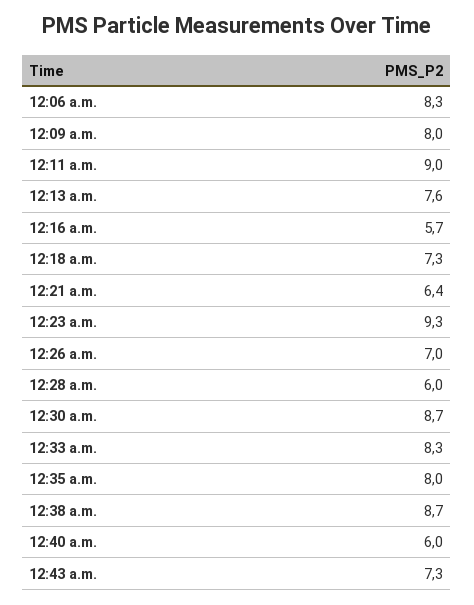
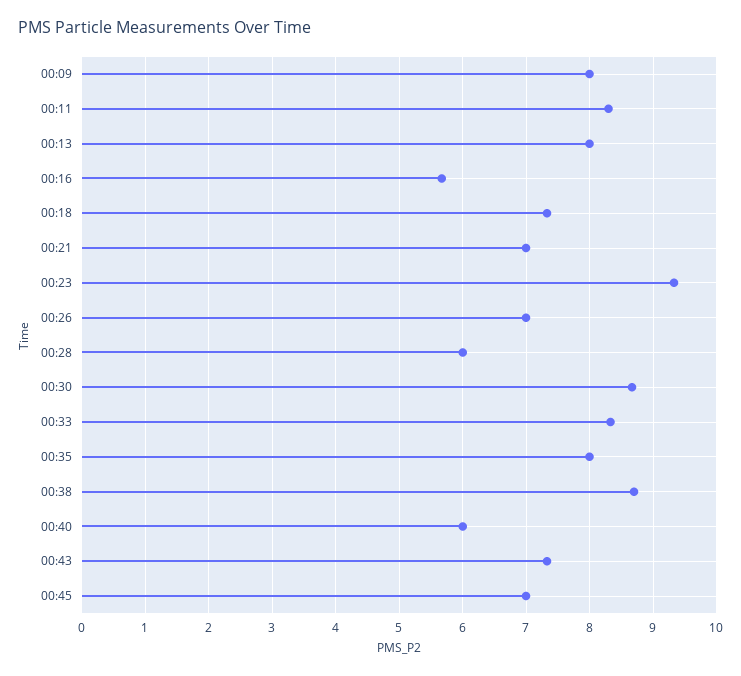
12:06 a.m.: 8.3 -> none
12:11 a.m.: 9 -> 8.3
12:13 a.m.: 7.6 -> 8
12:21 a.m.: 6.4 -> 7
00:45: none -> 7

